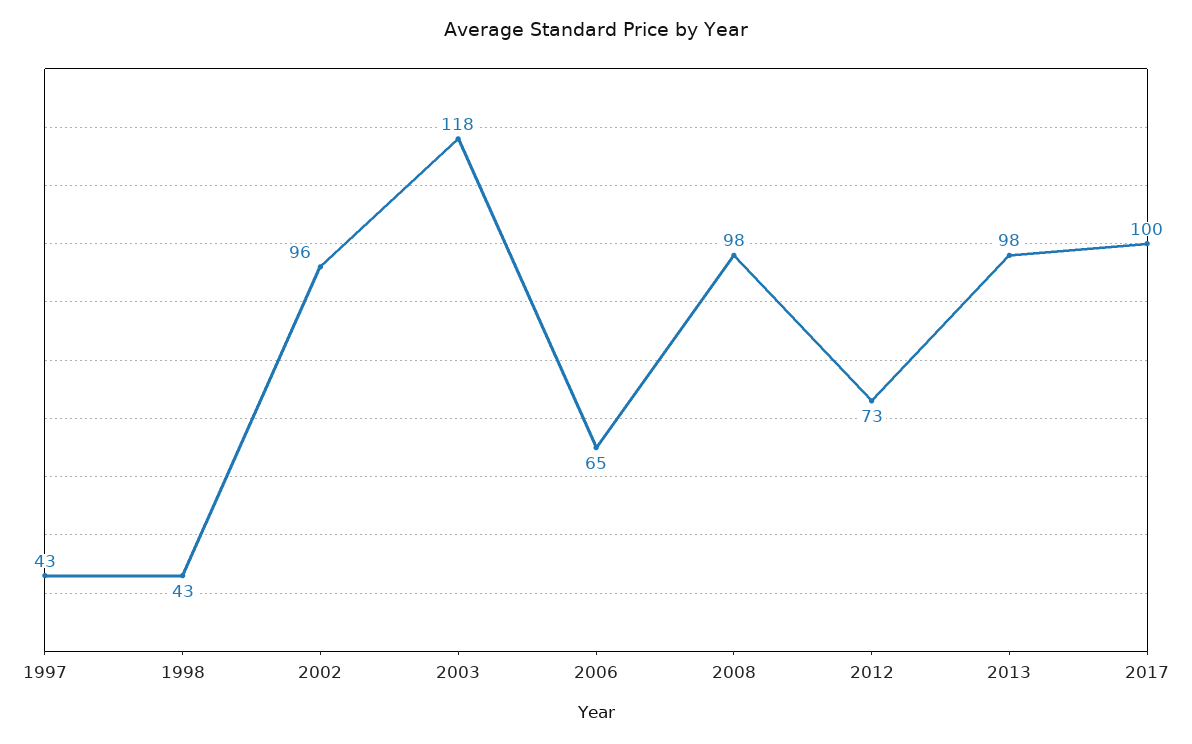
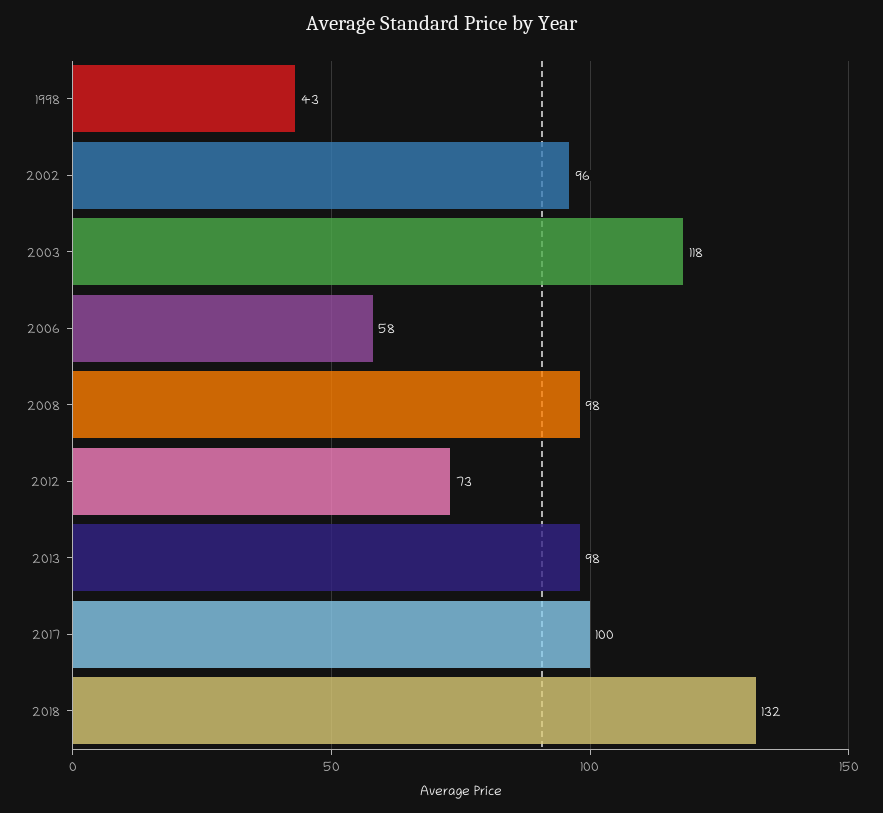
1997: 43 -> none
2006: 65 -> 58
2018: none -> 132

